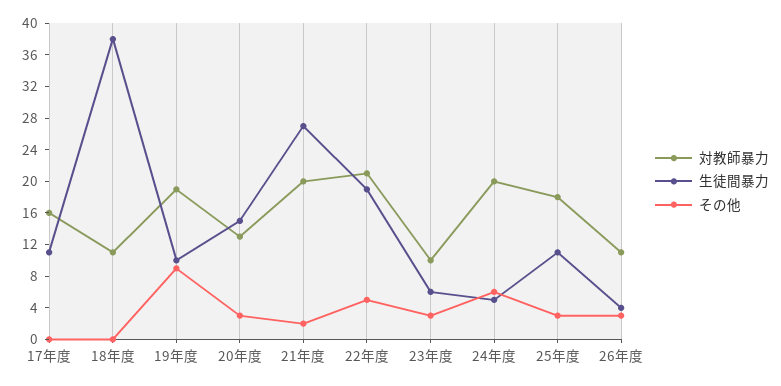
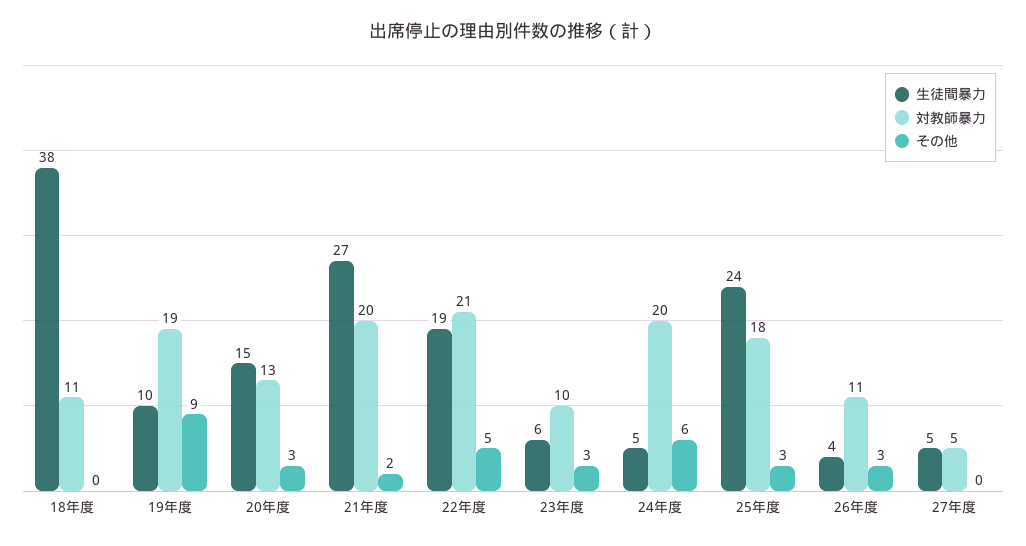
対教師暴力, 17年度: 16 -> none
生徒間暴力, 17年度: 12 -> none
その他, 17年度: 0 -> none
生徒間暴力, 25年度: 12 -> 24
生徒間暴力, 27年度: none -> 5
対教師暴力, 27年度: none -> 5
その他, 27年度: none -> 0

